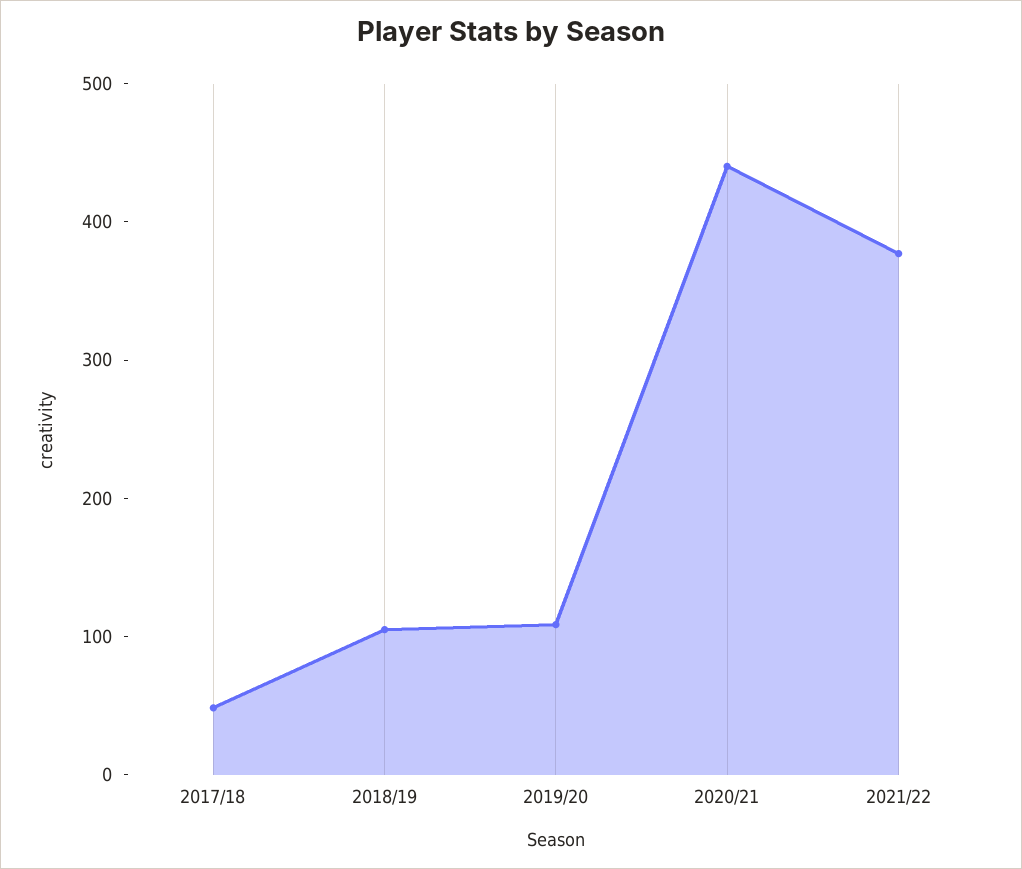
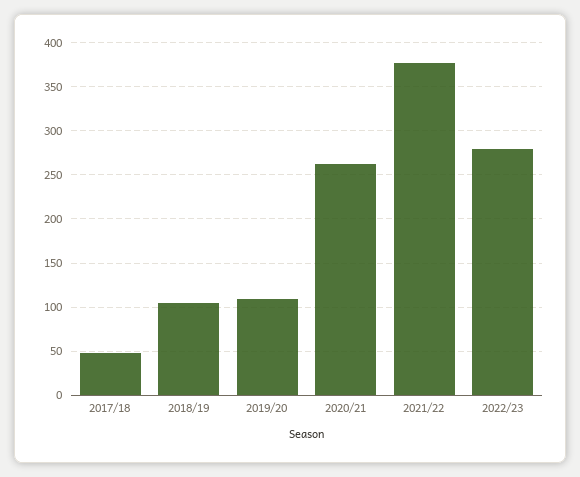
2020/21: 440 -> 260
2022/23: none -> 280

